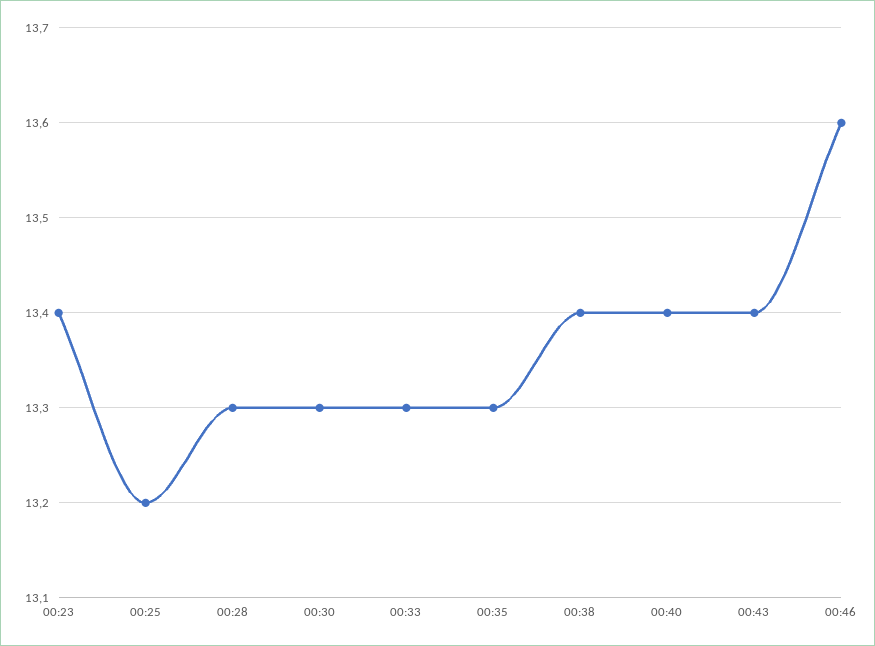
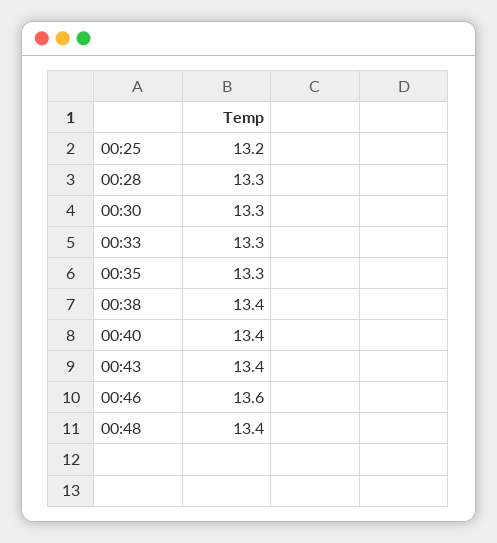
00:23: 13.4 -> none
00:48: none -> 13.4

